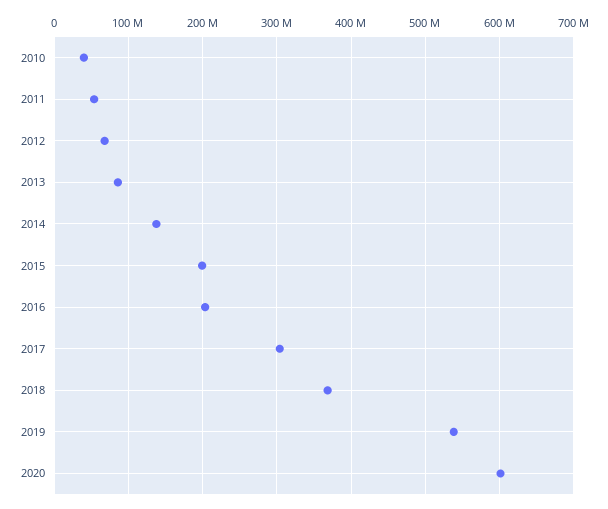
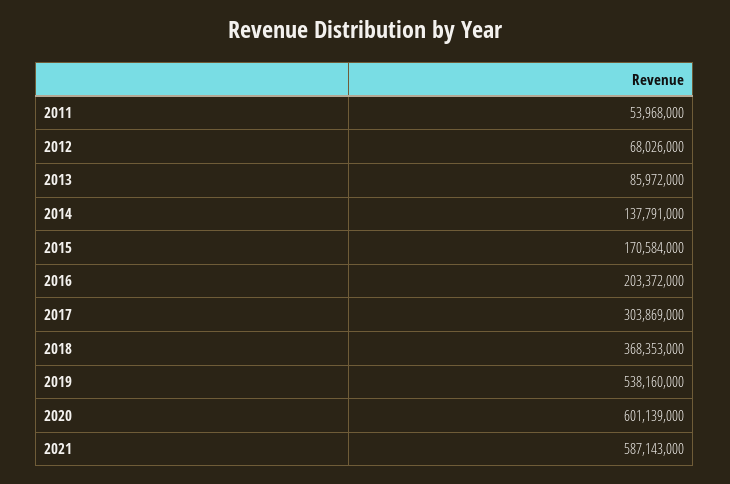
2010: 40000000 -> none
2015: 200000000 -> 170584000
2021: none -> 587143000

